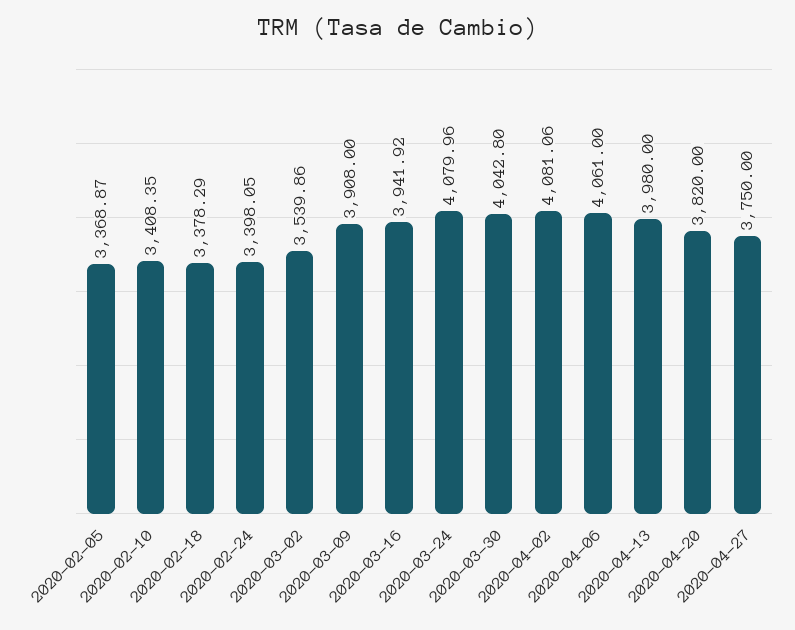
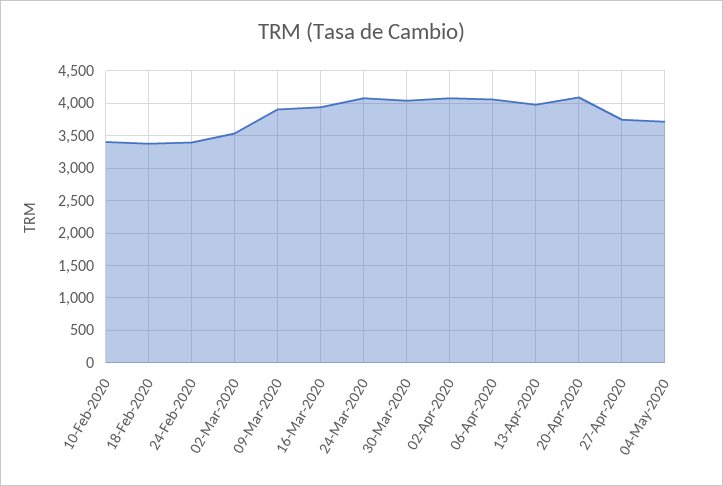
2020-02-05: 3368.87 -> none
2020-04-20: 3820 -> 4100
04-May-2020: none -> 3700

